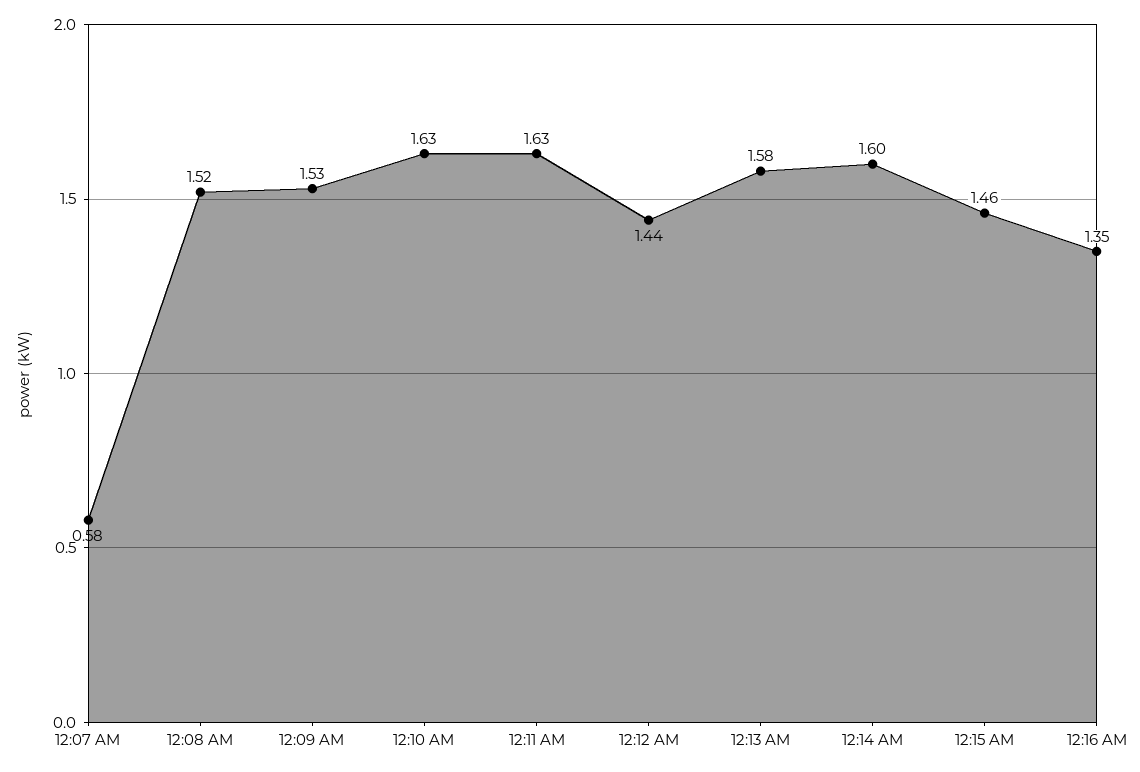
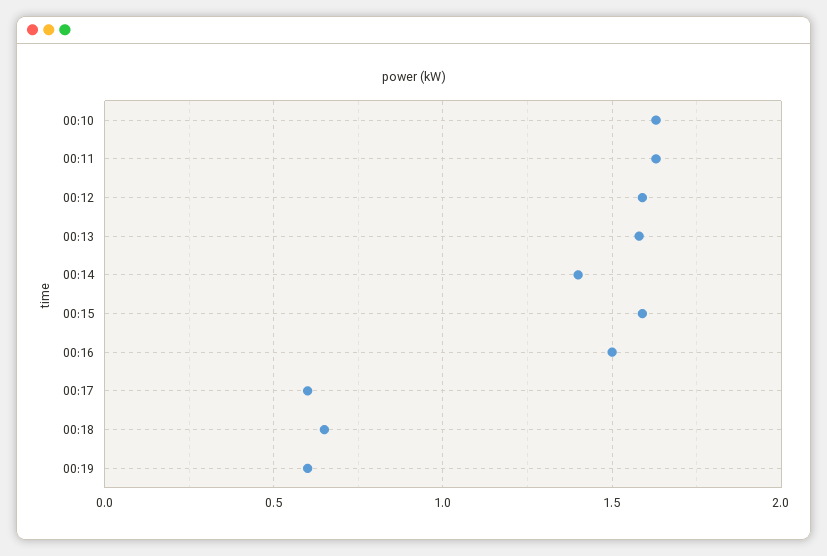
12:07 AM: 0.58 -> none
12:08 AM: 1.52 -> none
12:09 AM: 1.53 -> none
12:12 AM: 1.44 -> 1.6
12:14 AM: 1.6 -> 1.4
12:15 AM: 1.46 -> 1.6
12:16 AM: 1.35 -> 1.5
00:17: none -> 0.6
00:18: none -> 0.65
00:19: none -> 0.6

